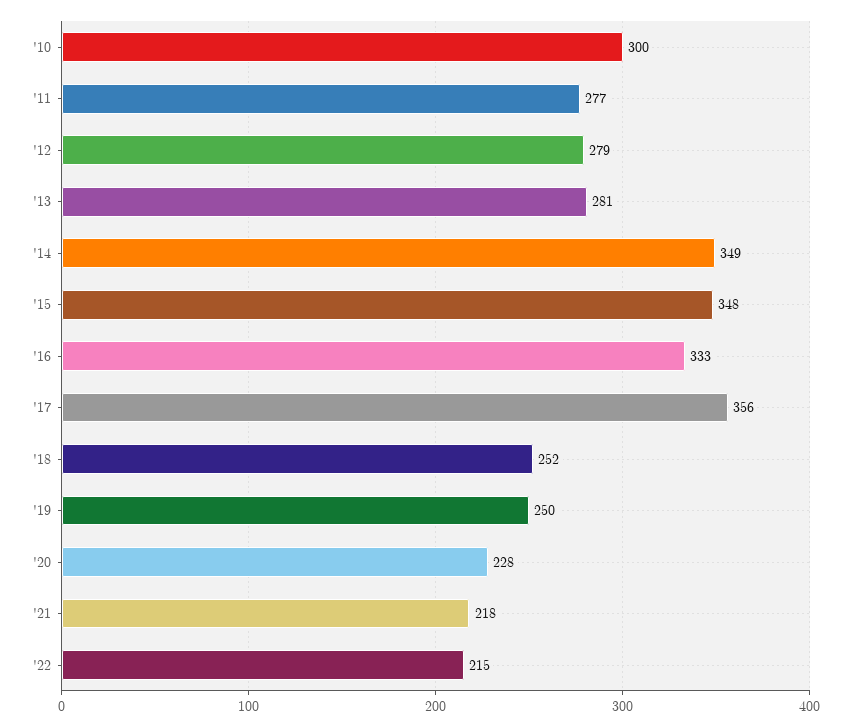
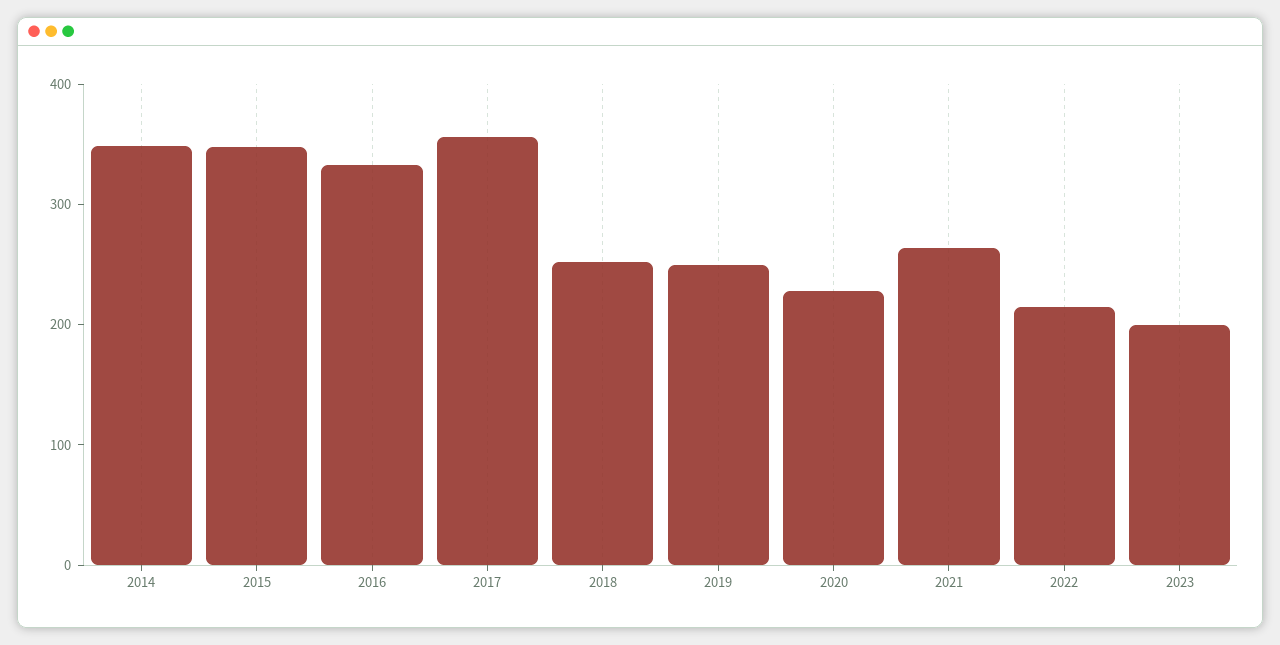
'10: 300 -> none
'11: 277 -> none
'12: 279 -> none
'13: 281 -> none
'21: 218 -> 260
2023: none -> 200

